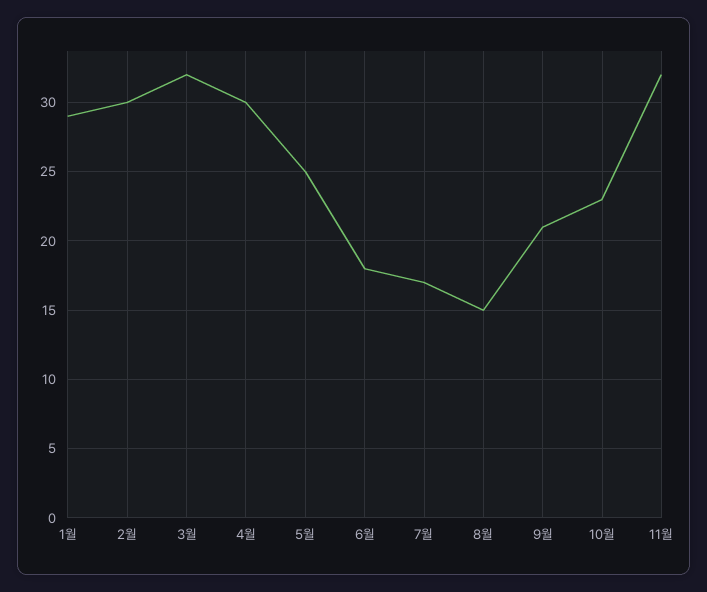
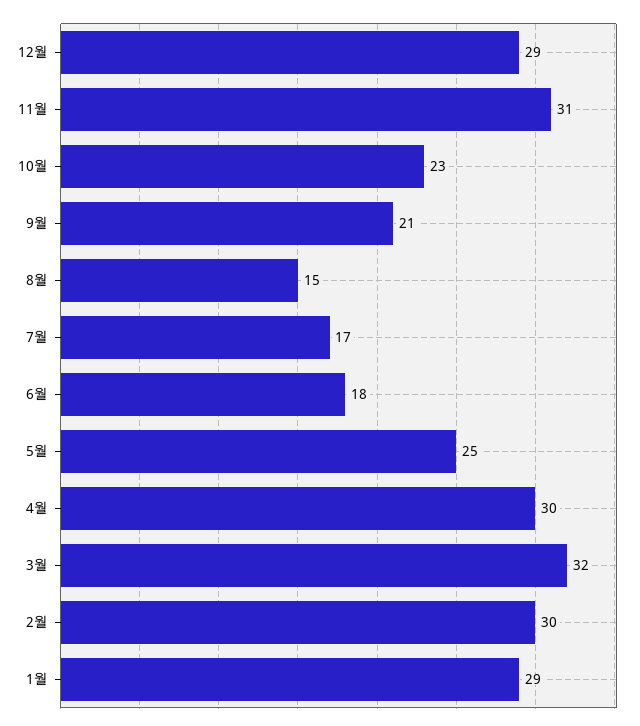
11월: 32 -> 31
12월: none -> 29

